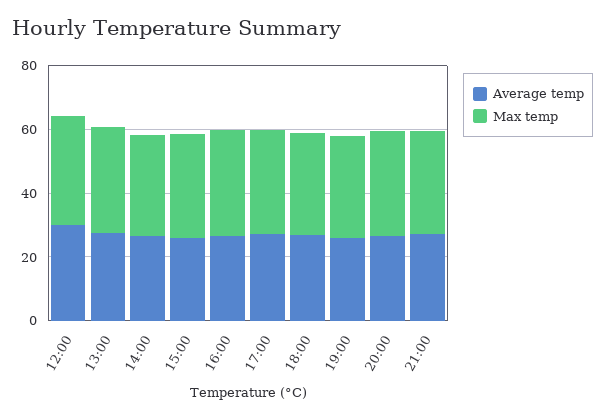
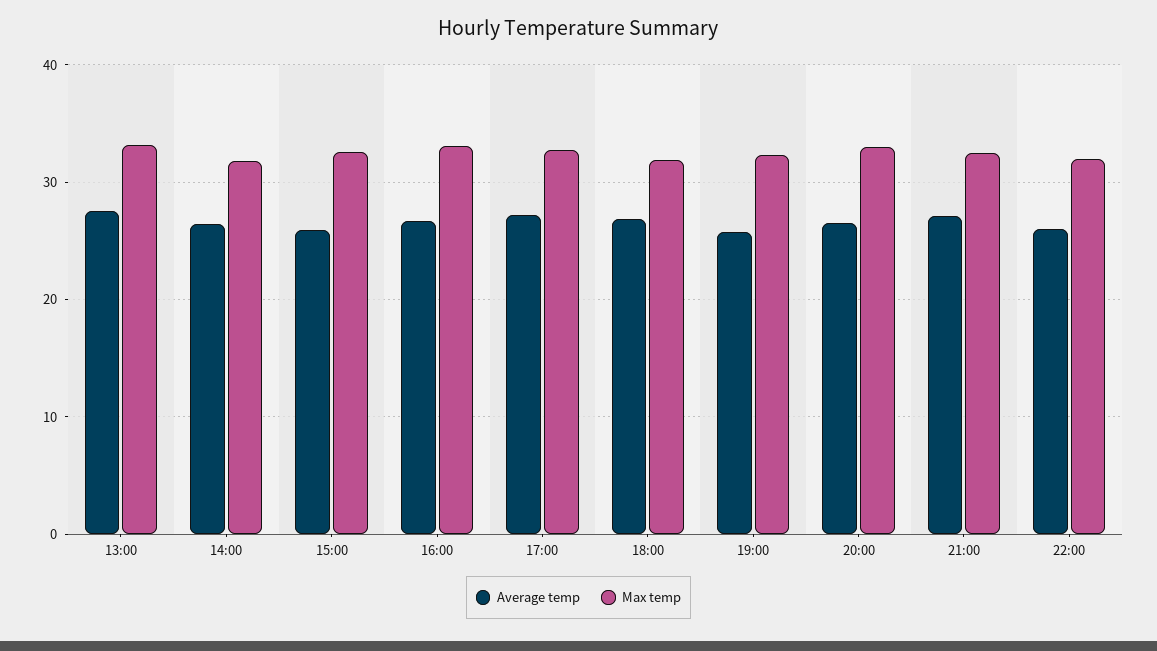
Average temp, 12:00: 30 -> none
Max temp, 12:00: 35 -> none
Average temp, 22:00: none -> 26
Max temp, 22:00: none -> 32

